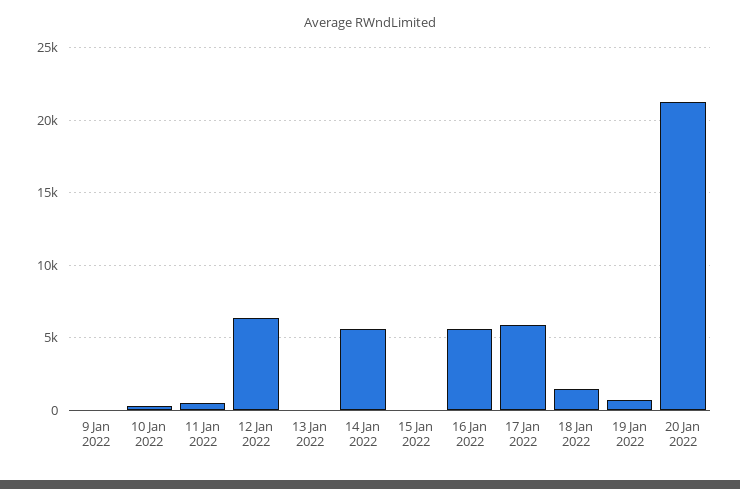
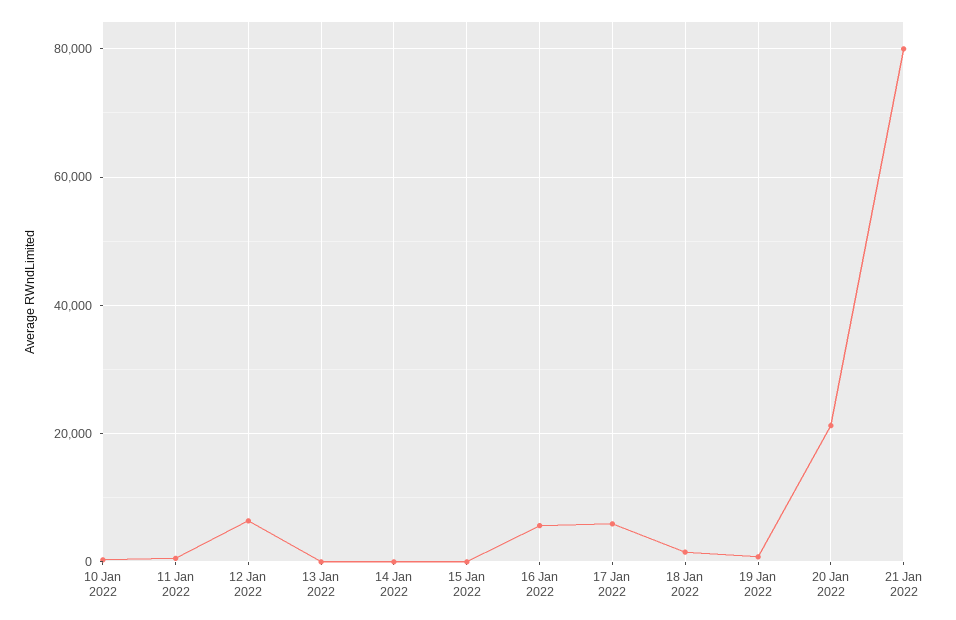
9 Jan 2022: 0 -> none
14 Jan 2022: 5500 -> 0
21 Jan 2022: none -> 80000

